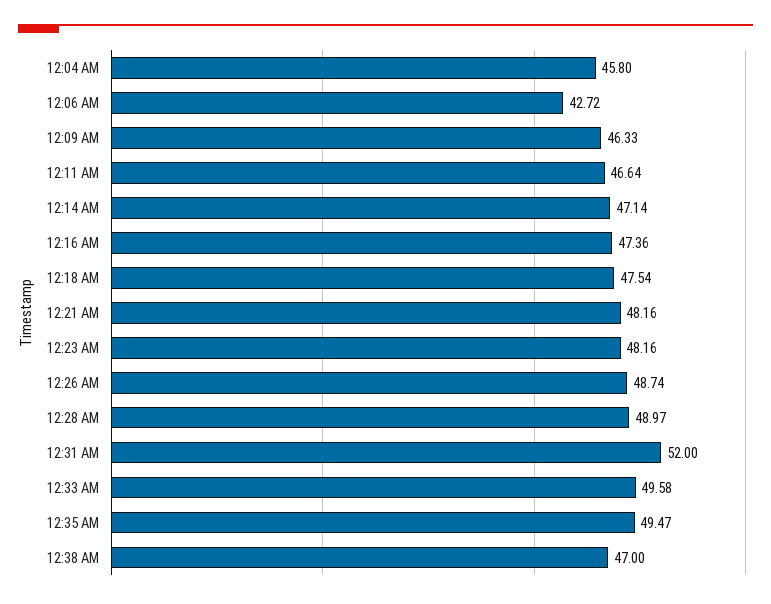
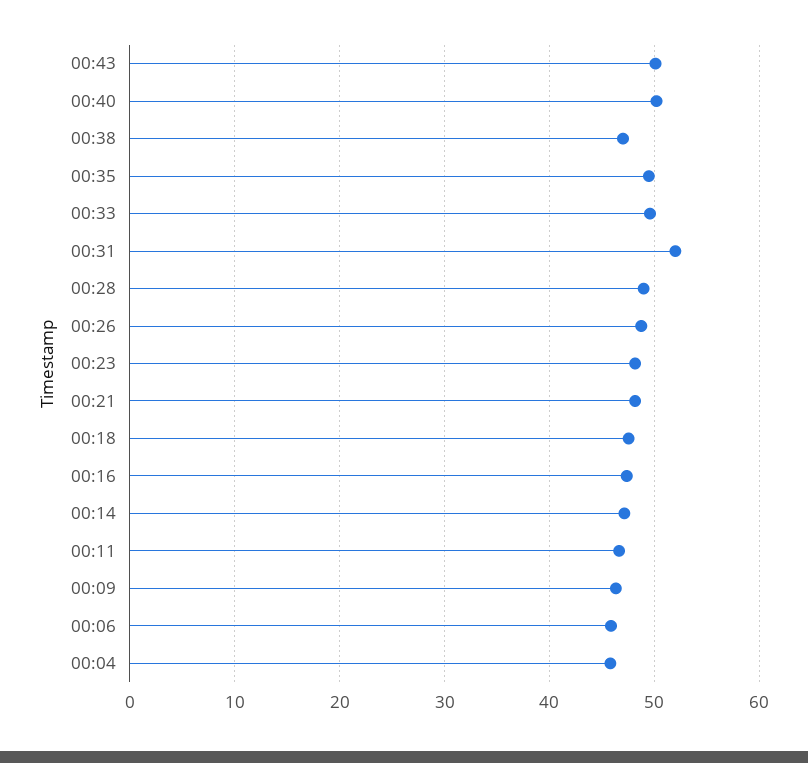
12:06 AM: 42.72 -> 46
00:43: none -> 50
00:40: none -> 50

